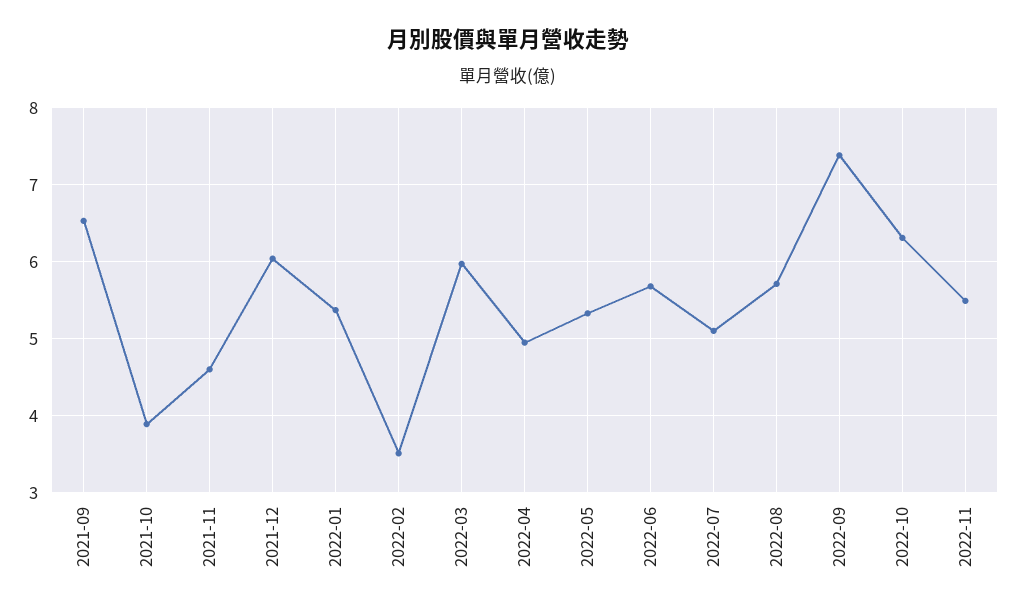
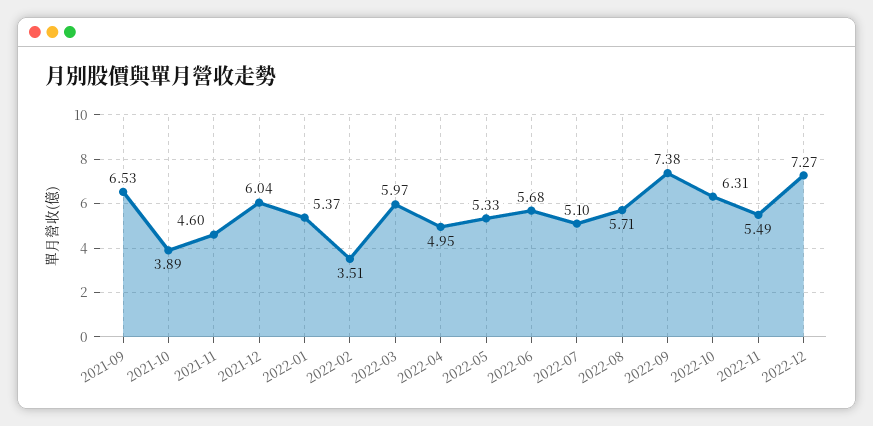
2022-12: none -> 7.27

